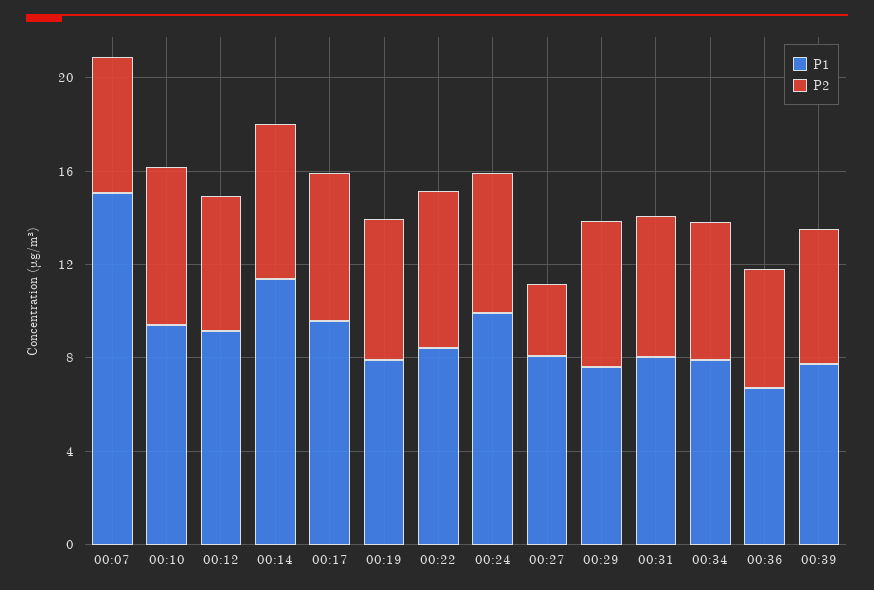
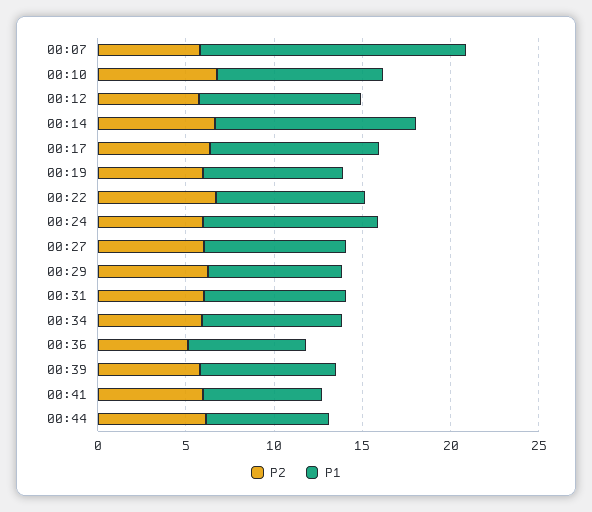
P2, 00:27: 3 -> 6
P2, 00:41: none -> 6
P1, 00:41: none -> 7
P2, 00:44: none -> 6
P1, 00:44: none -> 7

